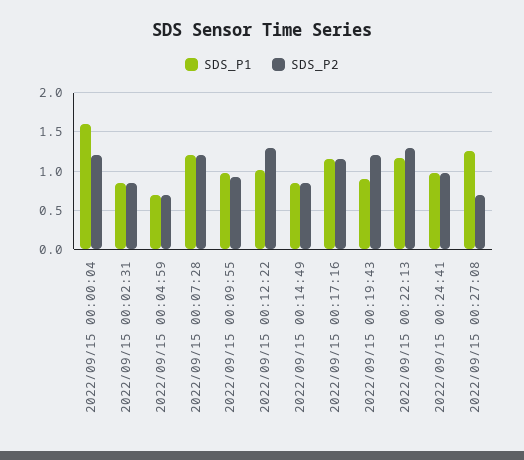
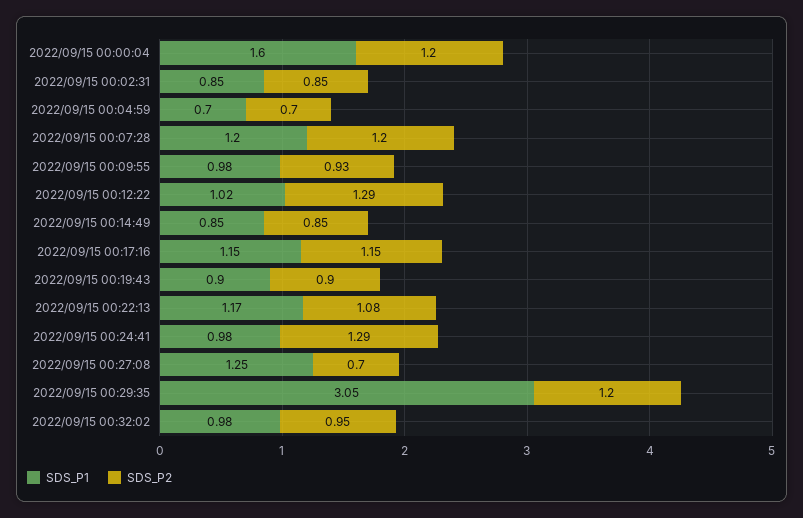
SDS_P2, 2022/09/15 00:19:43: 1.2 -> 0.9
SDS_P2, 2022/09/15 00:22:13: 1.3 -> 1.08
SDS_P2, 2022/09/15 00:24:41: 1 -> 1.29
SDS_P1, 2022/09/15 00:29:35: none -> 3.05
SDS_P2, 2022/09/15 00:29:35: none -> 1.2
SDS_P1, 2022/09/15 00:32:02: none -> 0.98
SDS_P2, 2022/09/15 00:32:02: none -> 0.95

